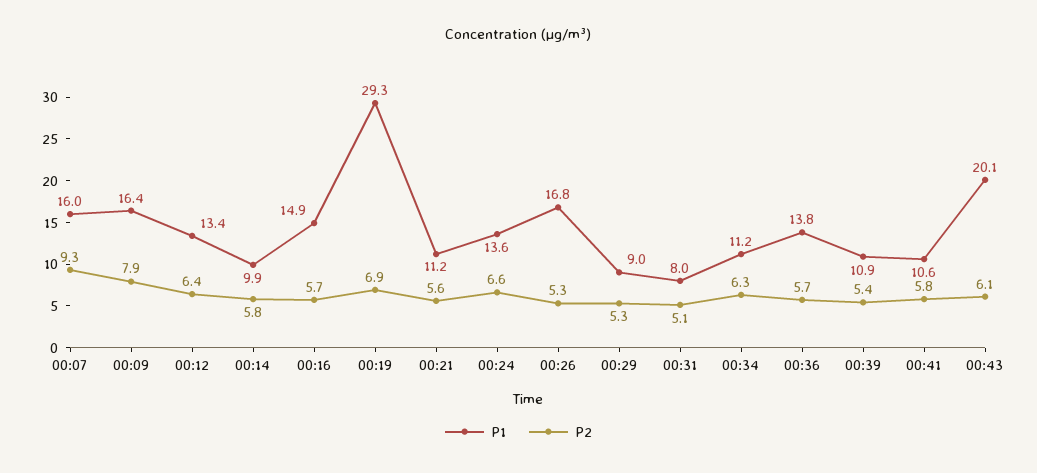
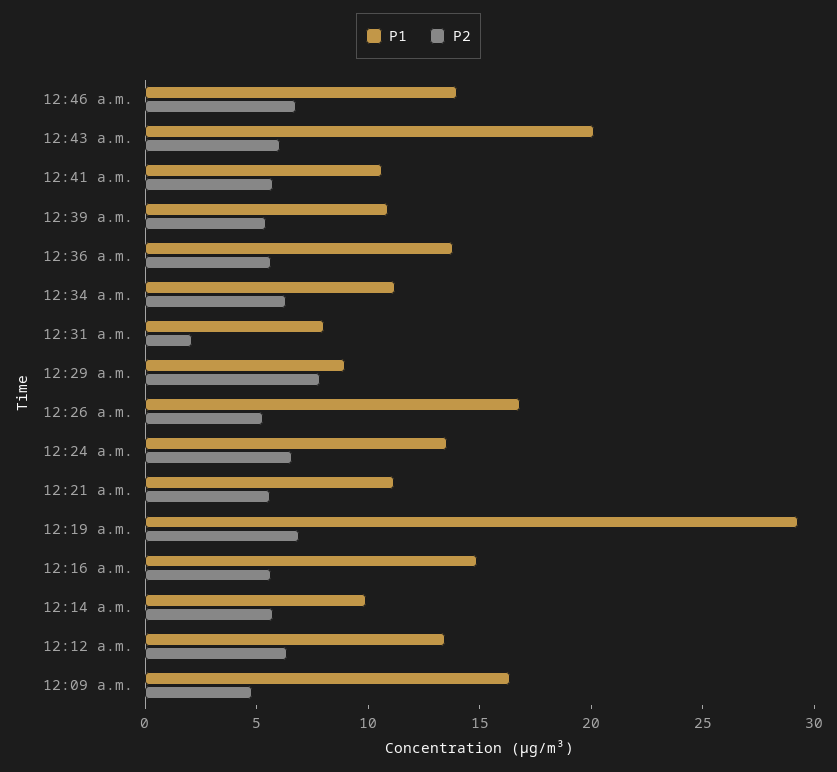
P1, 00:07: 16 -> none
P2, 00:07: 9.3 -> none
P2, 00:09: 7.9 -> 5
P2, 00:29: 5.3 -> 8
P2, 00:31: 5.1 -> 2
P1, 12:46 a.m.: none -> 14
P2, 12:46 a.m.: none -> 7

